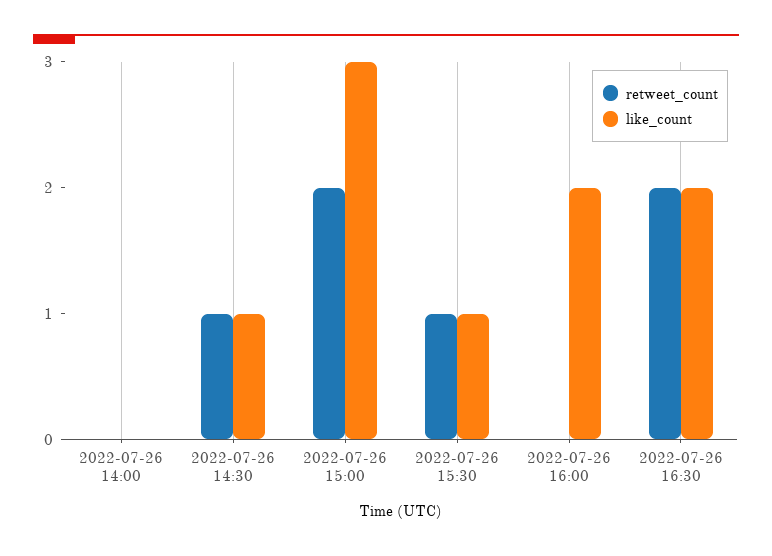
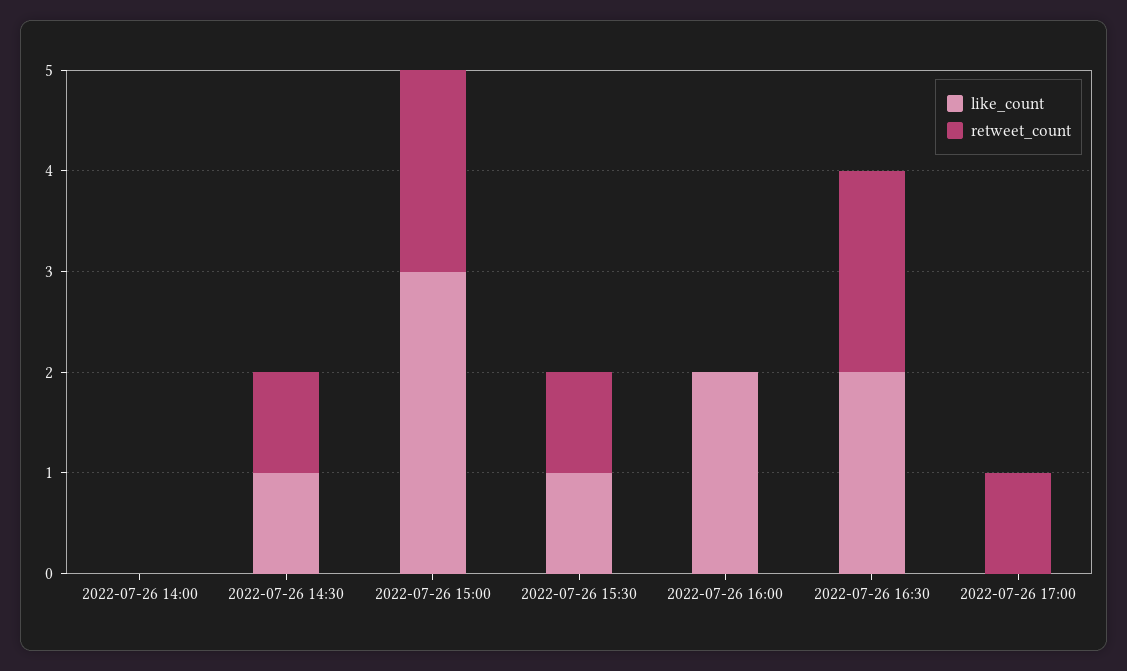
like_count, 2022-07-26 17:00: none -> 0
retweet_count, 2022-07-26 17:00: none -> 1

